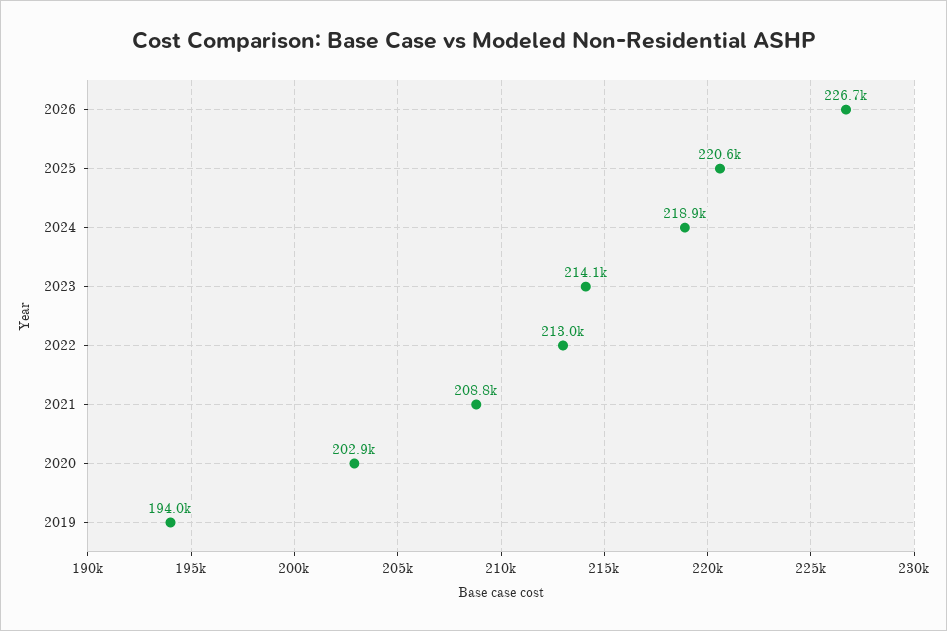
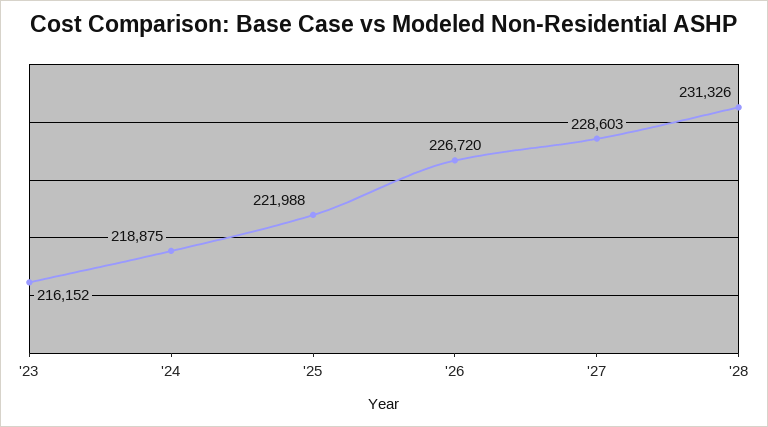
2025: 220600 -> 221988
2023: 214100 -> 216152
2022: 213000 -> none
2021: 208800 -> none
2020: 202900 -> none
2019: 194000 -> none
'27: none -> 228603
'28: none -> 231326

